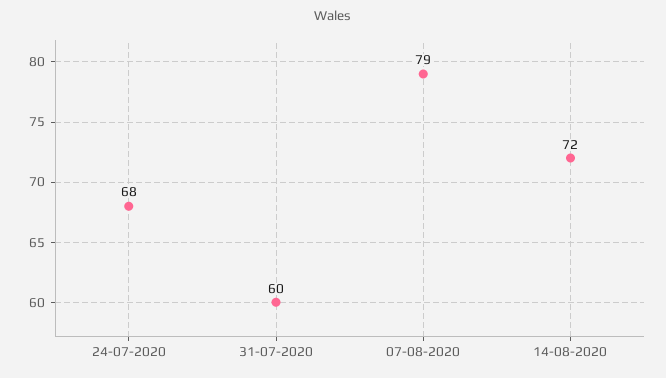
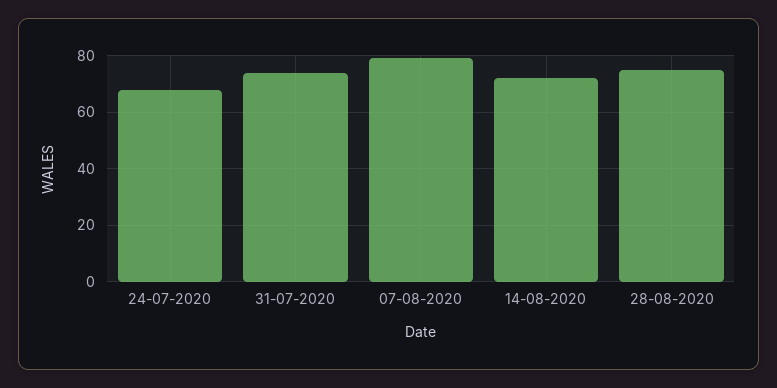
31-07-2020: 60 -> 75
28-08-2020: none -> 75

